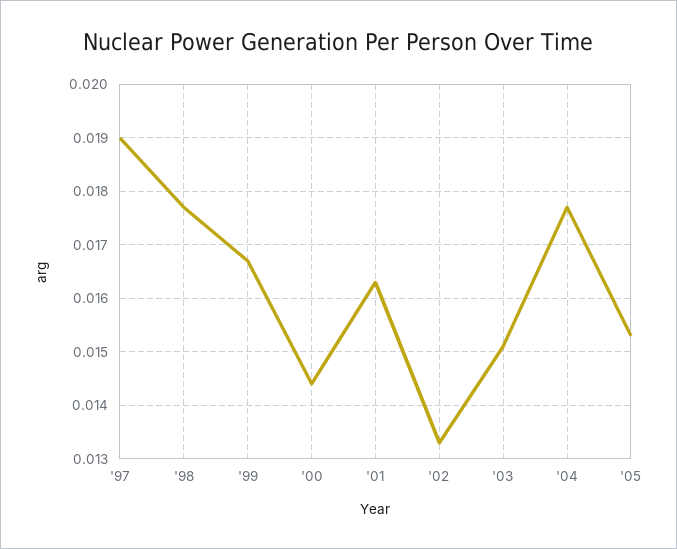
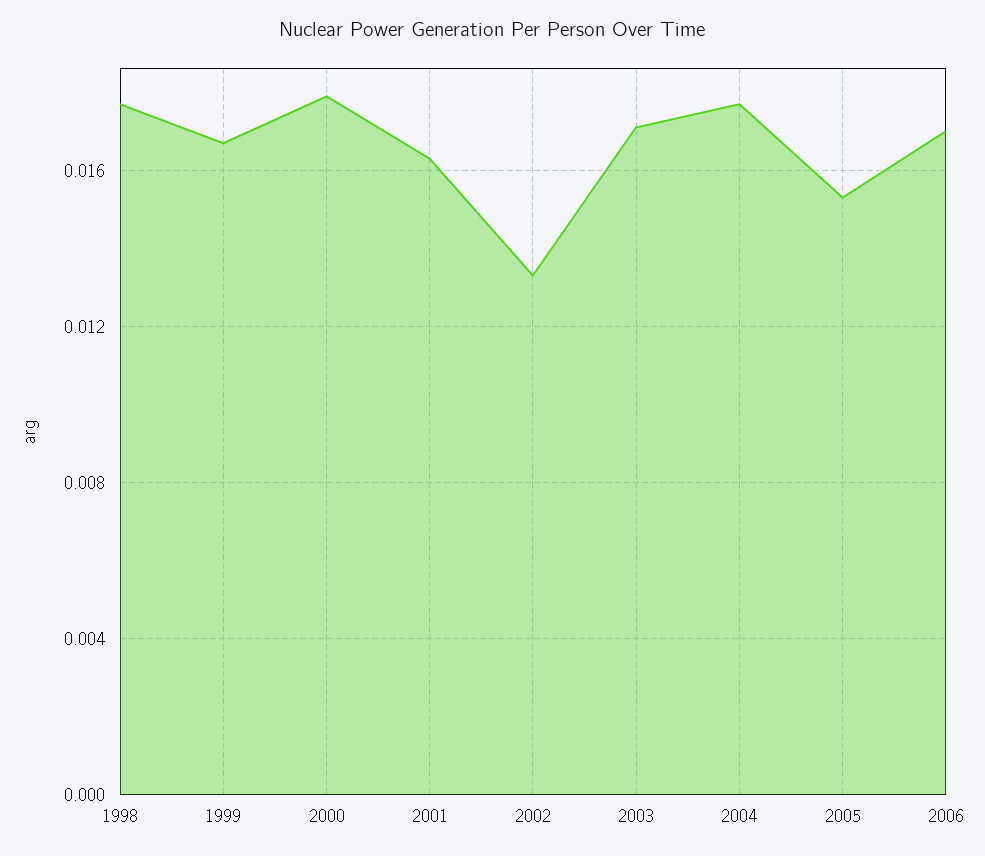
'97: 0.019 -> none
'00: 0.0145 -> 0.018
'03: 0.015 -> 0.017
2006: none -> 0.017

